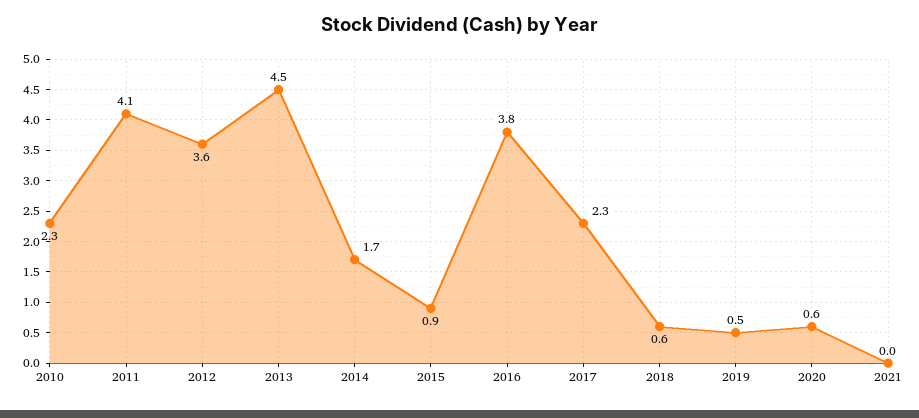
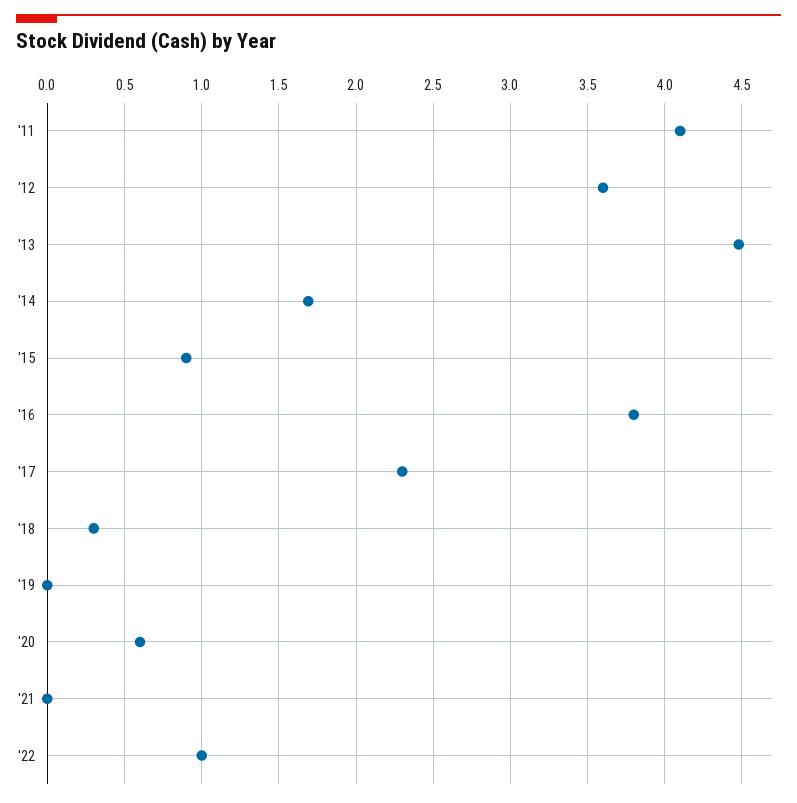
2010: 2.3 -> none
2018: 0.6 -> 0.3
2019: 0.5 -> 0
'22: none -> 1

